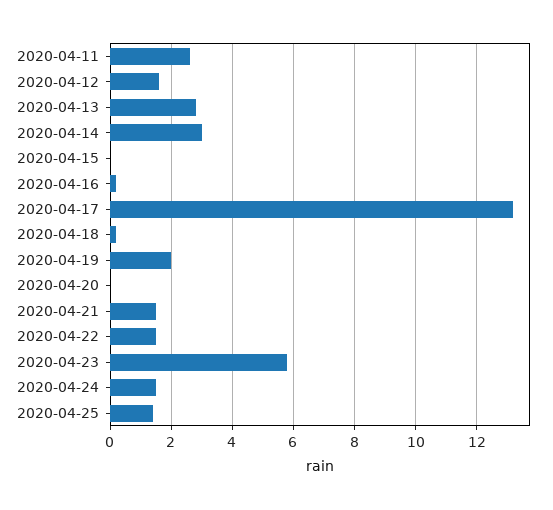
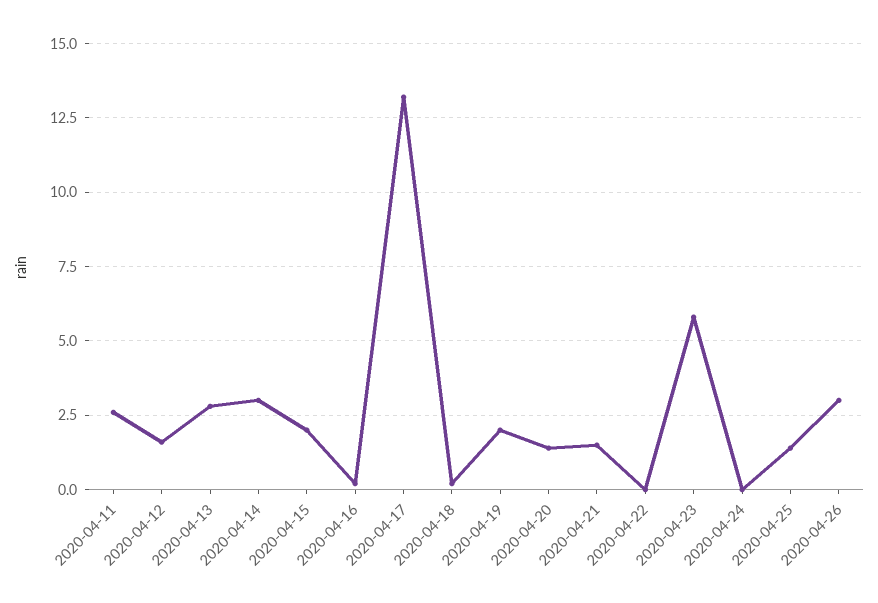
2020-04-15: 0 -> 2
2020-04-20: 0 -> 1.5
2020-04-22: 1.5 -> 0
2020-04-24: 1.5 -> 0
2020-04-26: none -> 3

